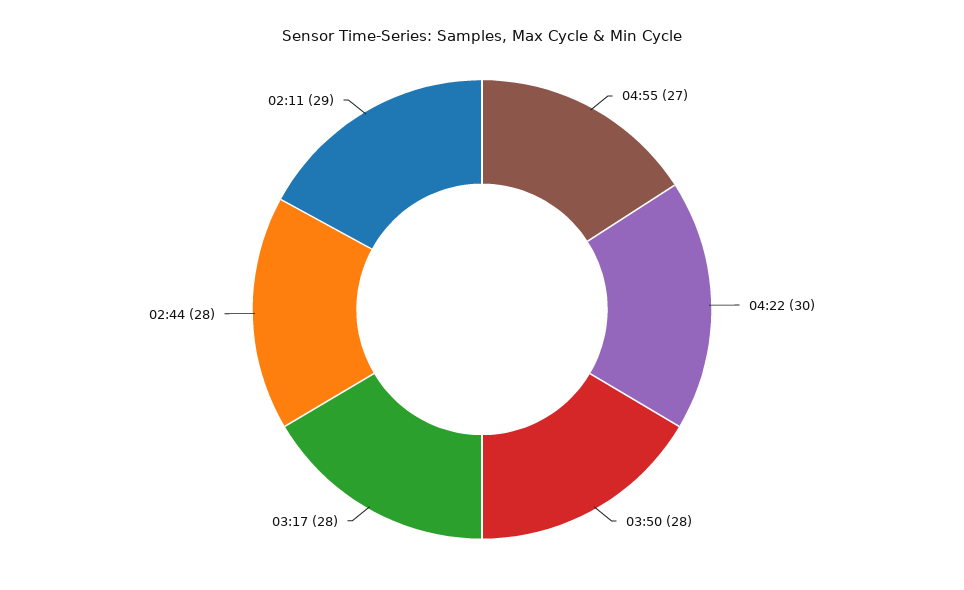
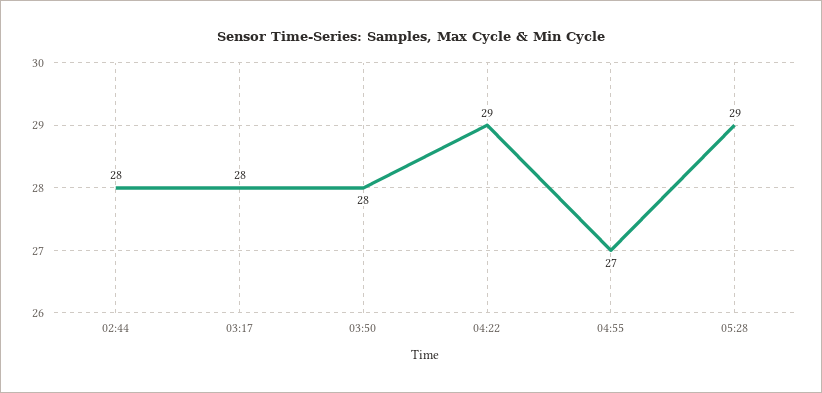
04:22: 30 -> 29
02:11: 29 -> none
05:28: none -> 29

